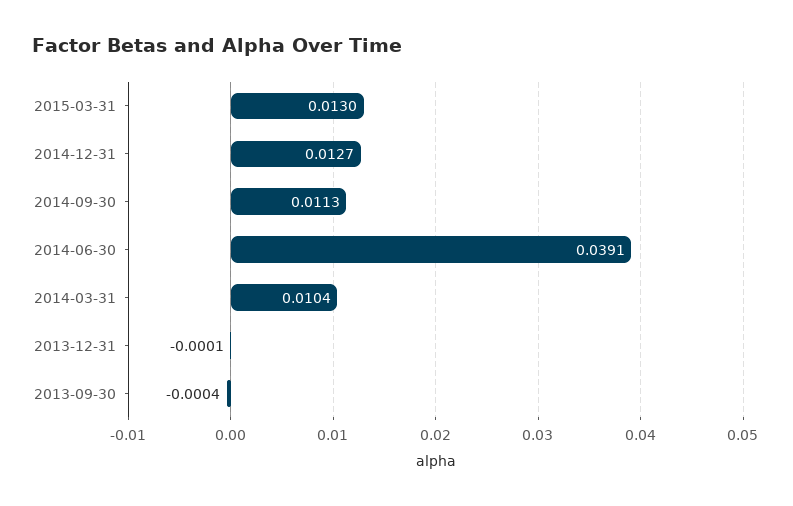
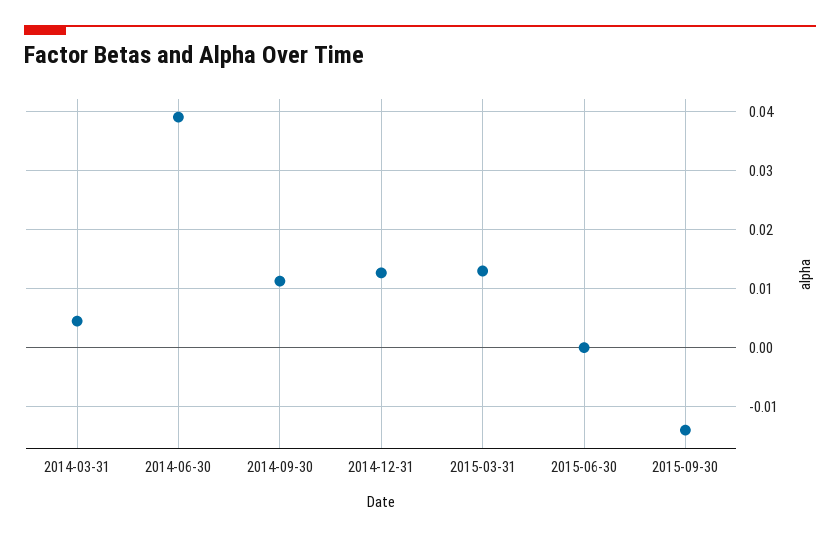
2014-03-31: 0.0104 -> 0.004
2013-12-31: -0.0001 -> none
2013-09-30: -0.0004 -> none
2015-06-30: none -> 0
2015-09-30: none -> -0.014

